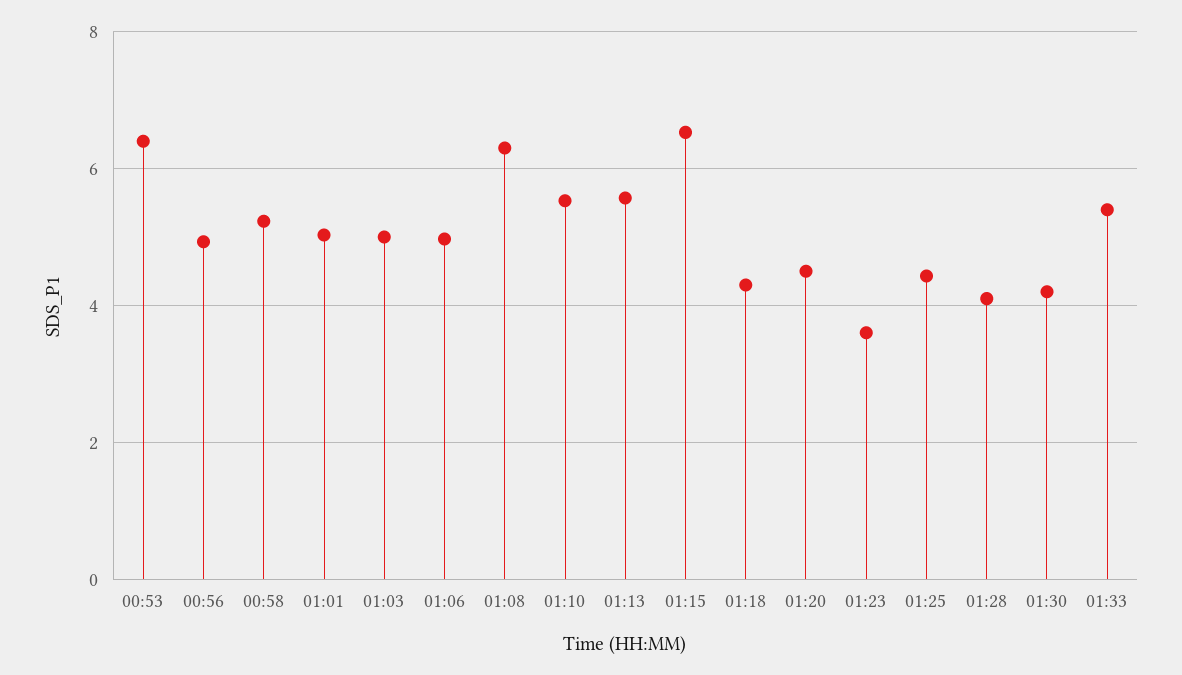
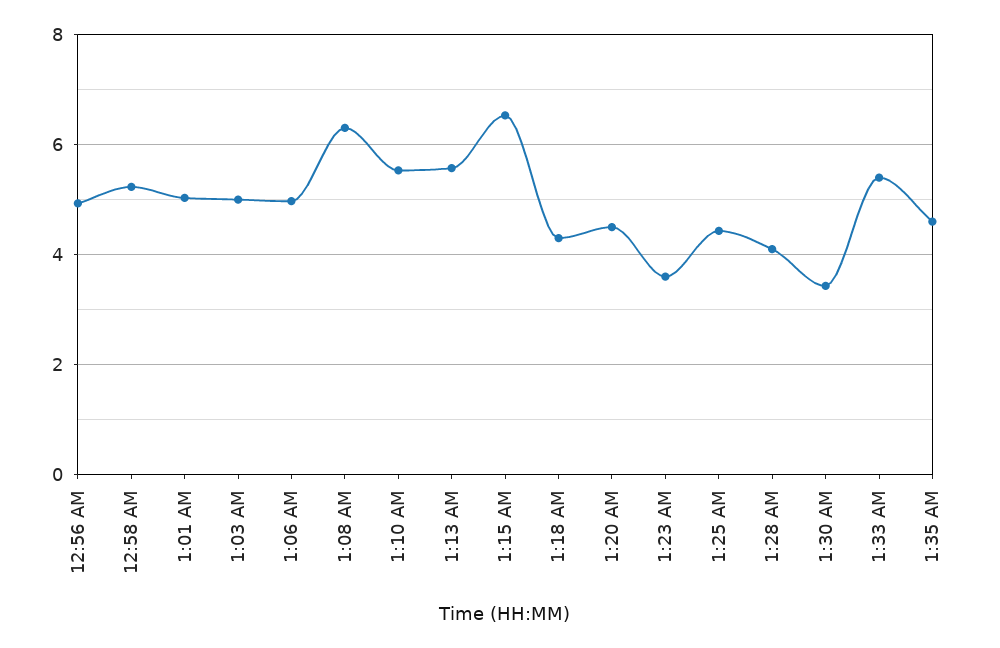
00:53: 6.4 -> none
01:30: 4.2 -> 3.4
1:35 AM: none -> 4.6

